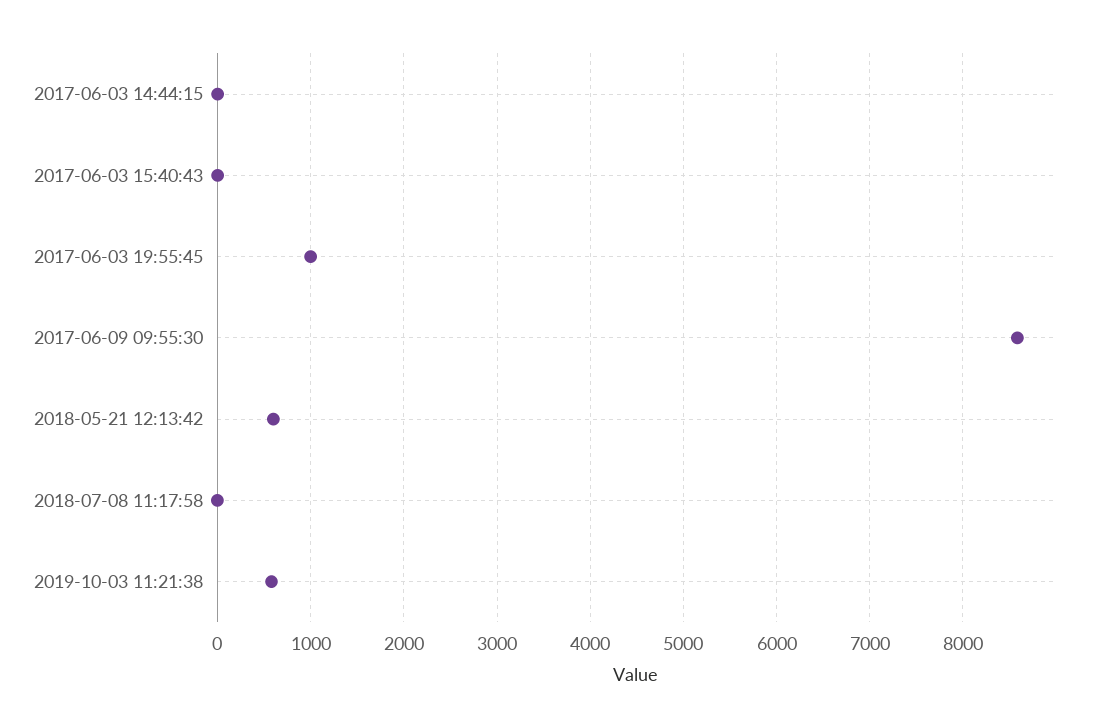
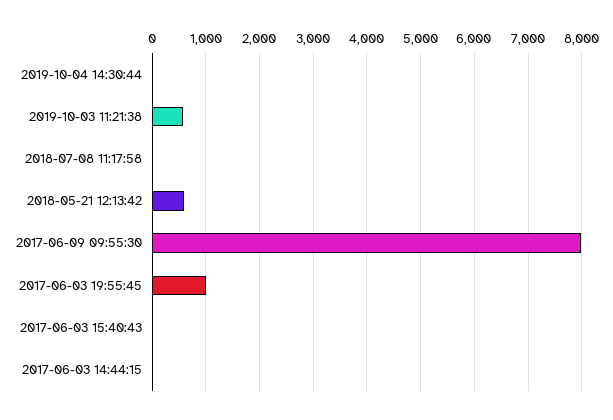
2017-06-09 09:55:30: 8600 -> 8000
2019-10-04 14:30:44: none -> 0

